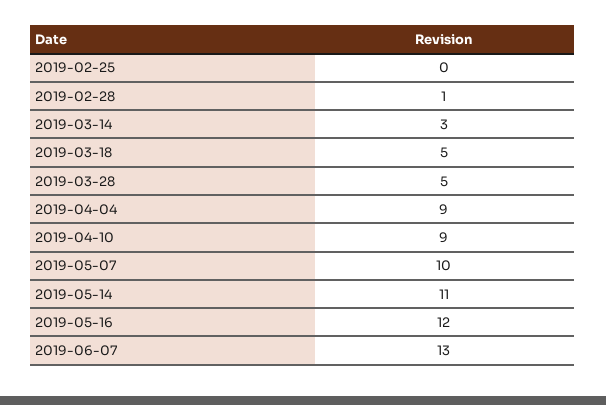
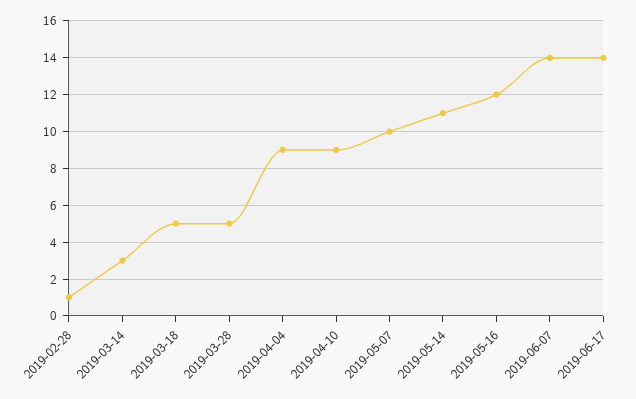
2019-02-25: 0 -> none
2019-06-07: 13 -> 14
2019-06-17: none -> 14

